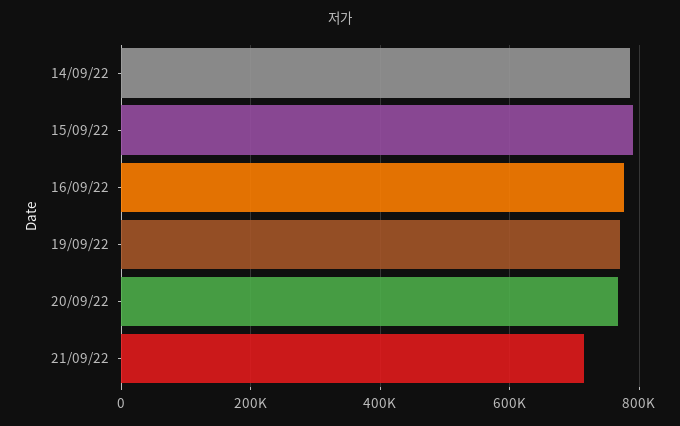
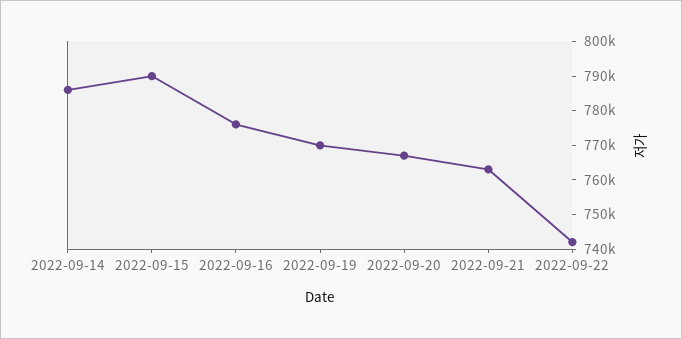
21/09/22: 720000 -> 762500
2022-09-22: none -> 742500

